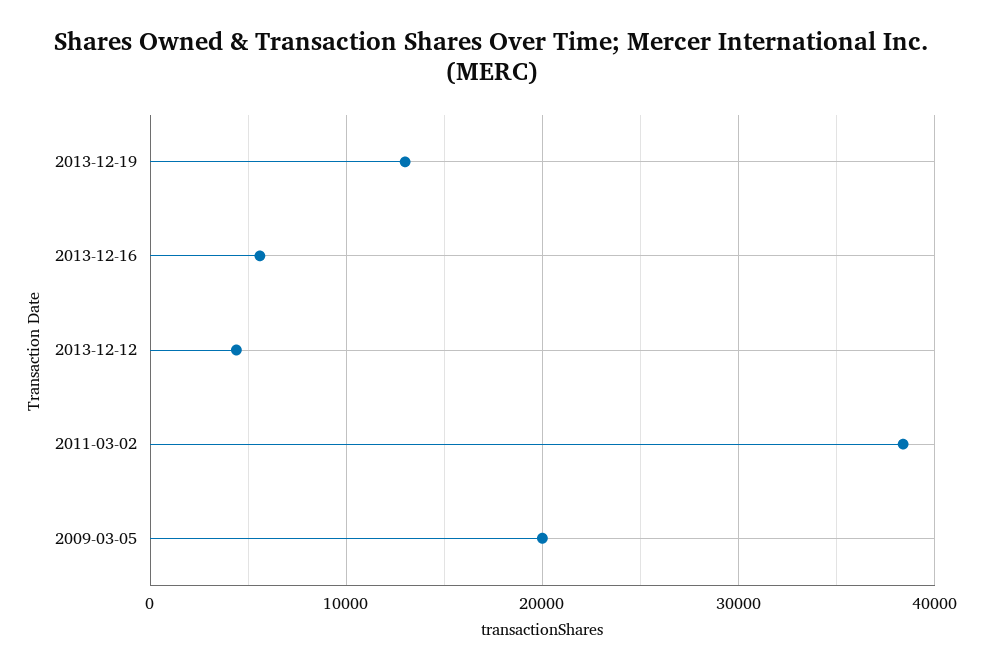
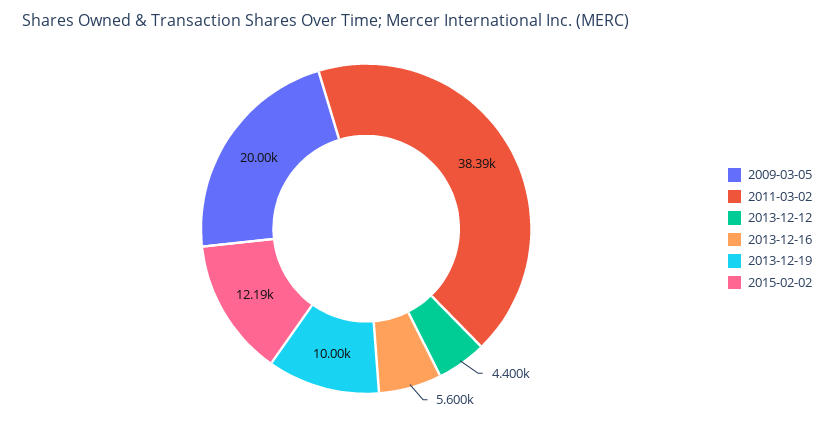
2013-12-19: 13000 -> 10000
2015-02-02: none -> 12190

